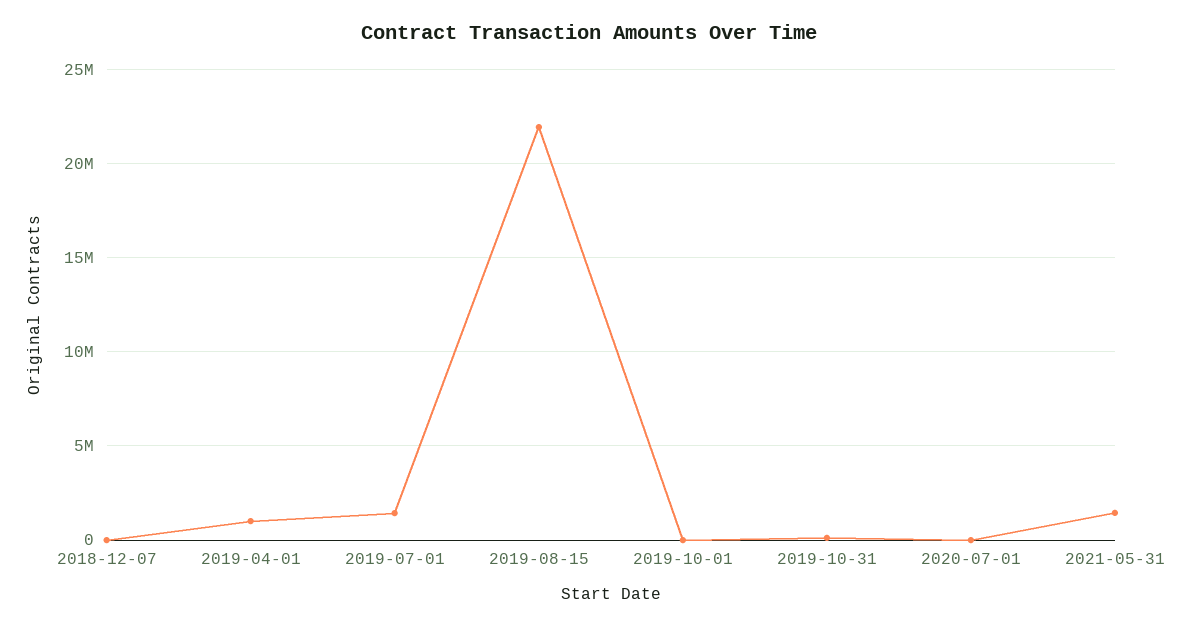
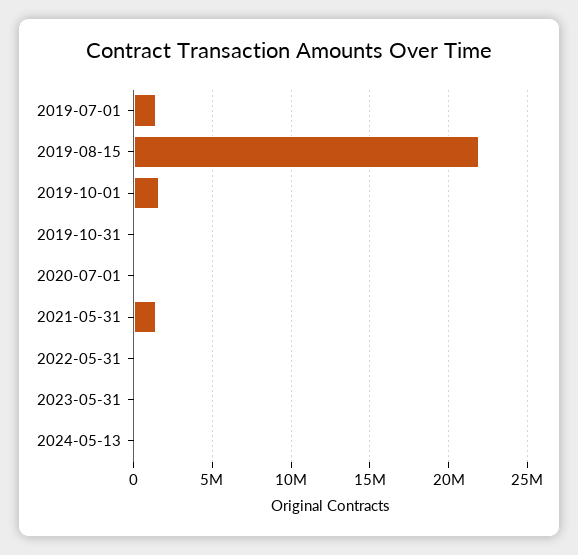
2018-12-07: 0 -> none
2019-04-01: 1000000 -> none
2019-10-01: 0 -> 1500000
2022-05-31: none -> 0
2023-05-31: none -> 0
2024-05-13: none -> 0

